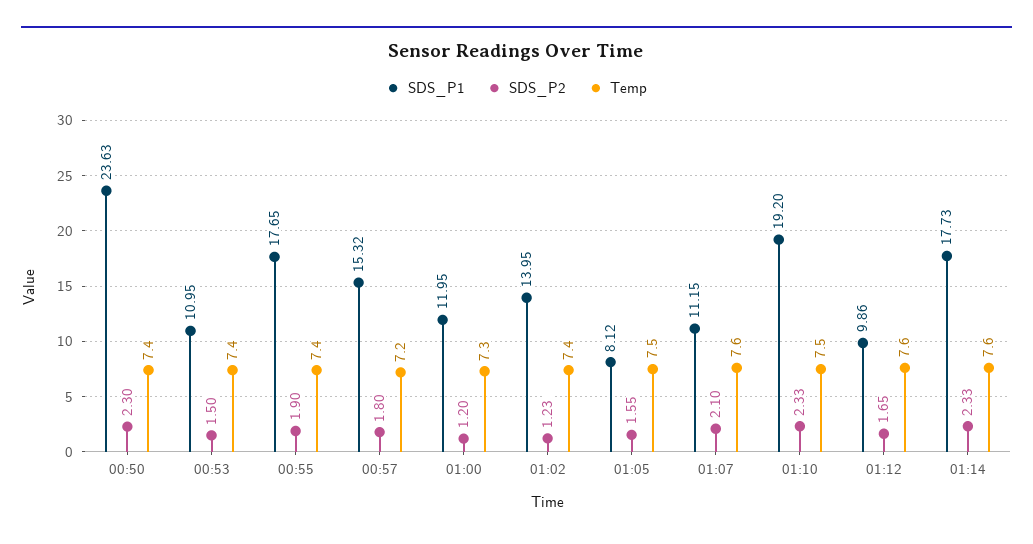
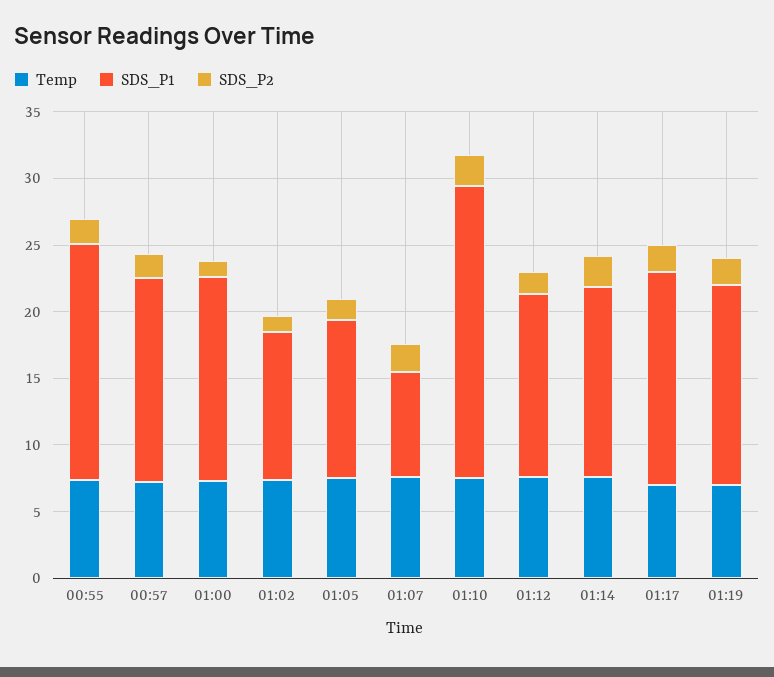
SDS_P1, 00:50: 23.63 -> none
SDS_P2, 00:50: 2.3 -> none
Temp, 00:50: 7.4 -> none
SDS_P1, 00:53: 10.95 -> none
SDS_P2, 00:53: 1.5 -> none
Temp, 00:53: 7.4 -> none
SDS_P1, 01:00: 11.95 -> 15
SDS_P1, 01:02: 13.95 -> 11
SDS_P1, 01:05: 8.12 -> 12
SDS_P1, 01:07: 11.15 -> 8
SDS_P1, 01:10: 19.2 -> 22
SDS_P1, 01:12: 9.86 -> 14
SDS_P1, 01:14: 17.73 -> 14
Temp, 01:17: none -> 7
SDS_P1, 01:17: none -> 16
SDS_P2, 01:17: none -> 2
Temp, 01:19: none -> 7
SDS_P1, 01:19: none -> 15
SDS_P2, 01:19: none -> 2

